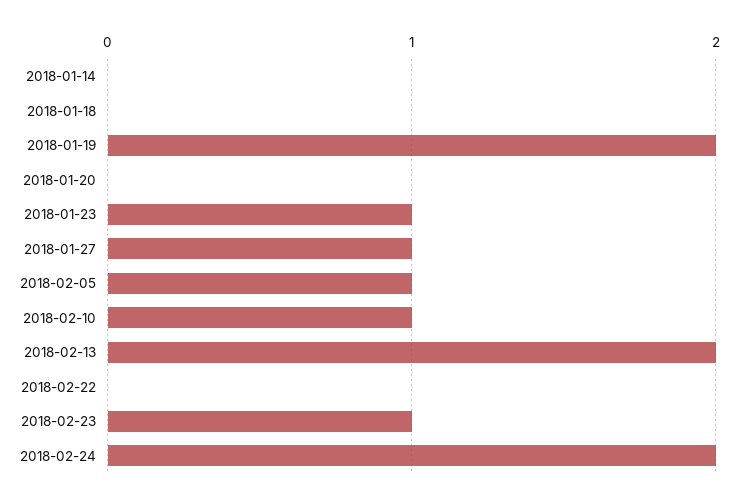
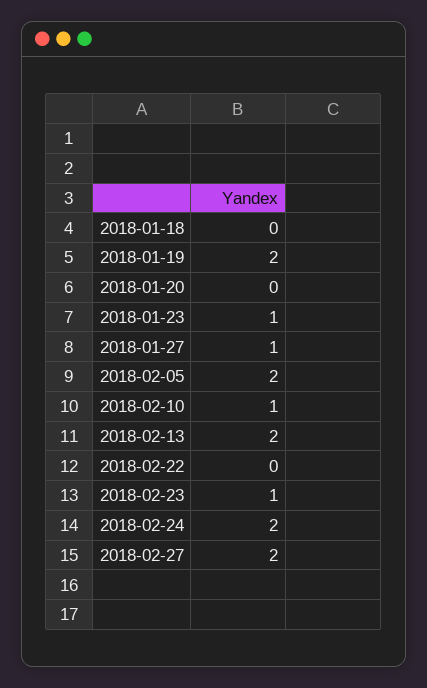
2018-01-14: 0 -> none
2018-02-05: 1 -> 2
2018-02-27: none -> 2

